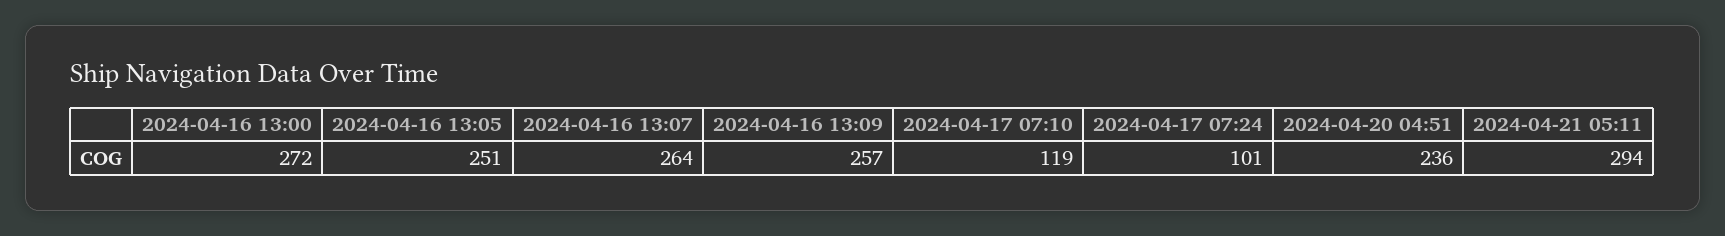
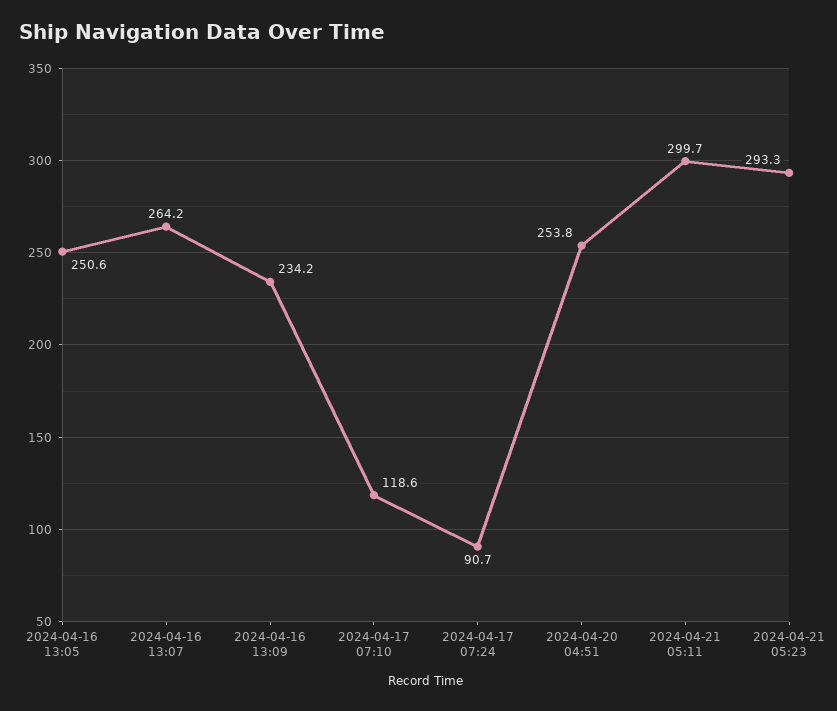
2024-04-16 13:00: 272 -> none
2024-04-16 13:09: 257 -> 234.2
2024-04-17 07:24: 101 -> 90.7
2024-04-20 04:51: 236 -> 253.8
2024-04-21 05:11: 294 -> 299.7
2024-04-21 05:23: none -> 293.3

